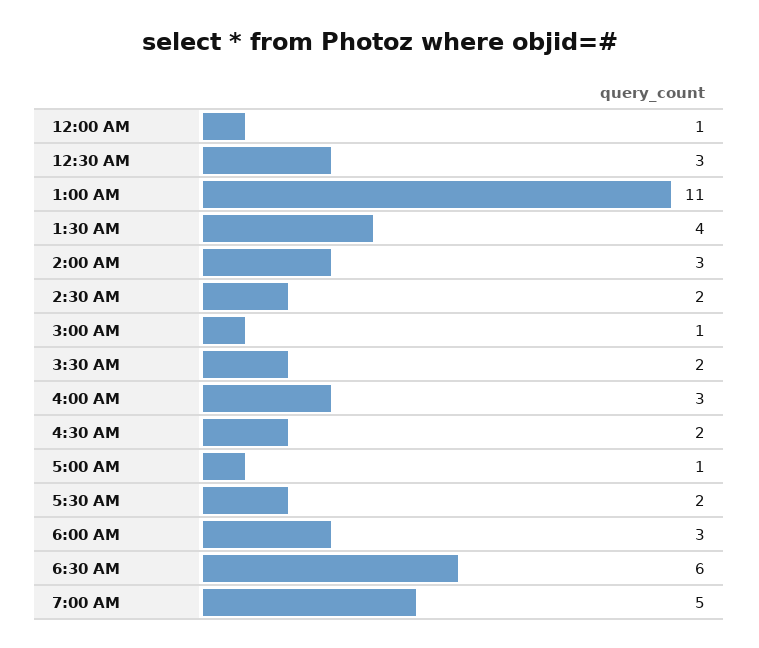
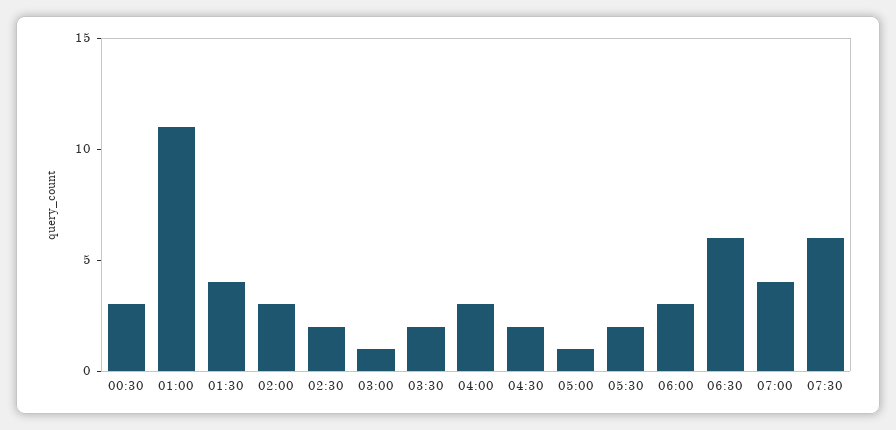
12:00 AM: 1 -> none
7:00 AM: 5 -> 4
07:30: none -> 6

